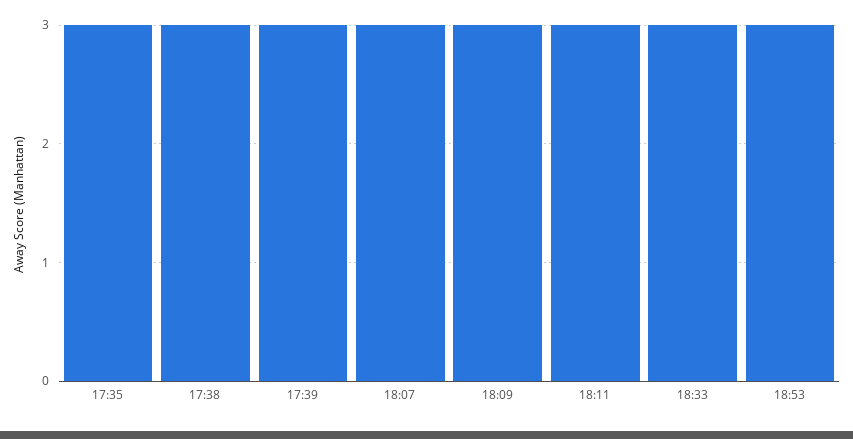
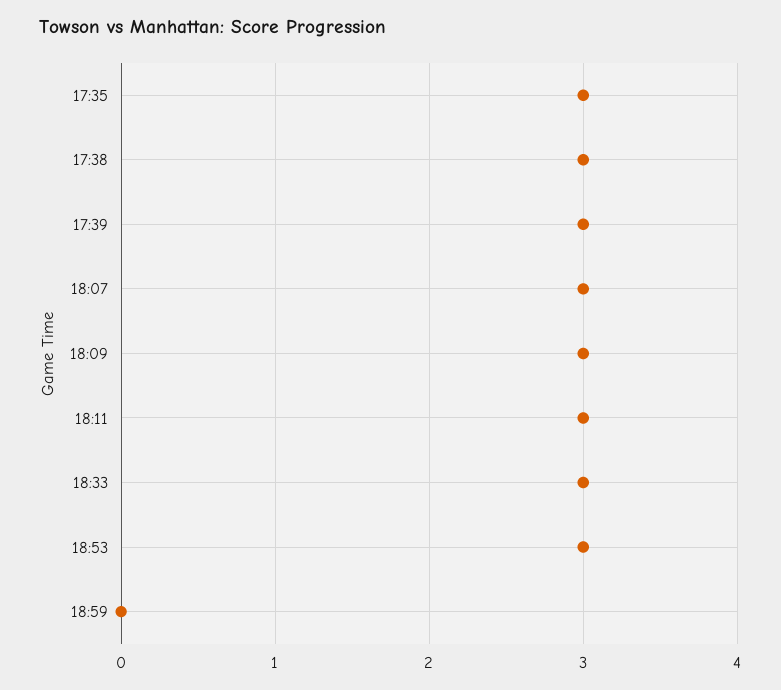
18:59: none -> 0

